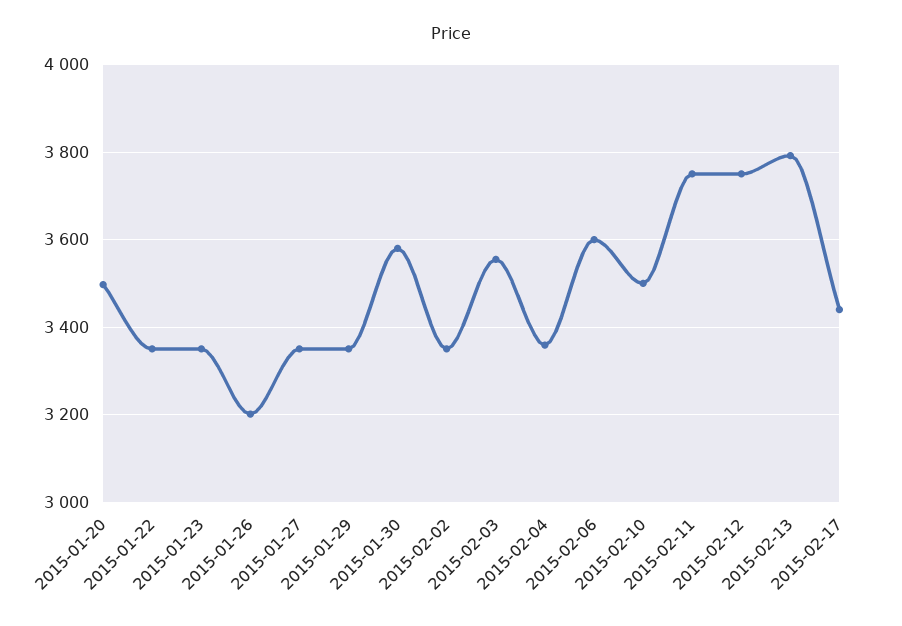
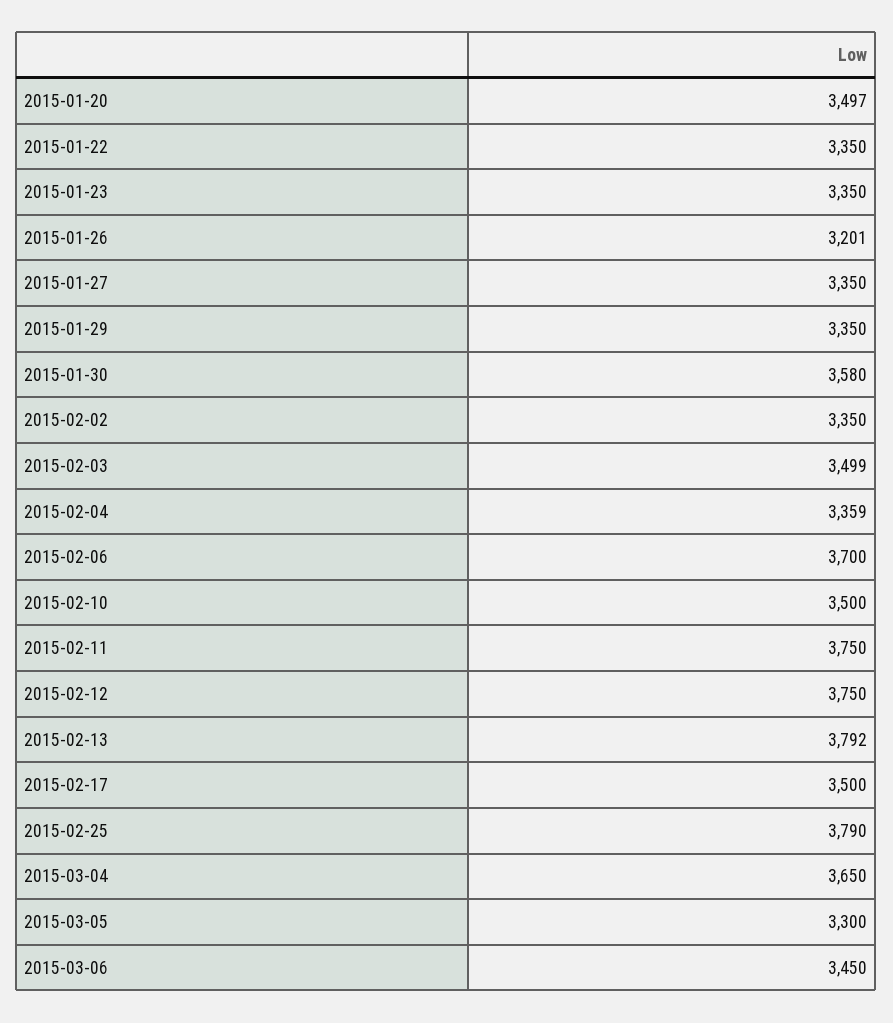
2015-02-03: 3560 -> 3499
2015-02-06: 3600 -> 3700
2015-02-17: 3440 -> 3500
2015-02-25: none -> 3790
2015-03-04: none -> 3650
2015-03-05: none -> 3300
2015-03-06: none -> 3450

